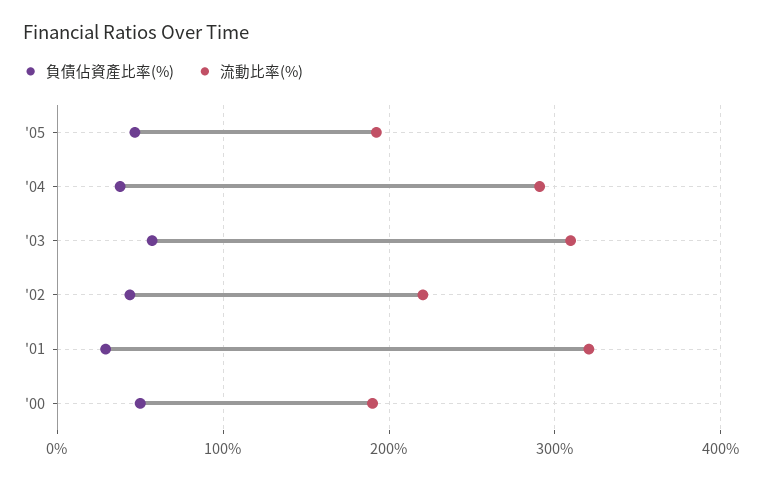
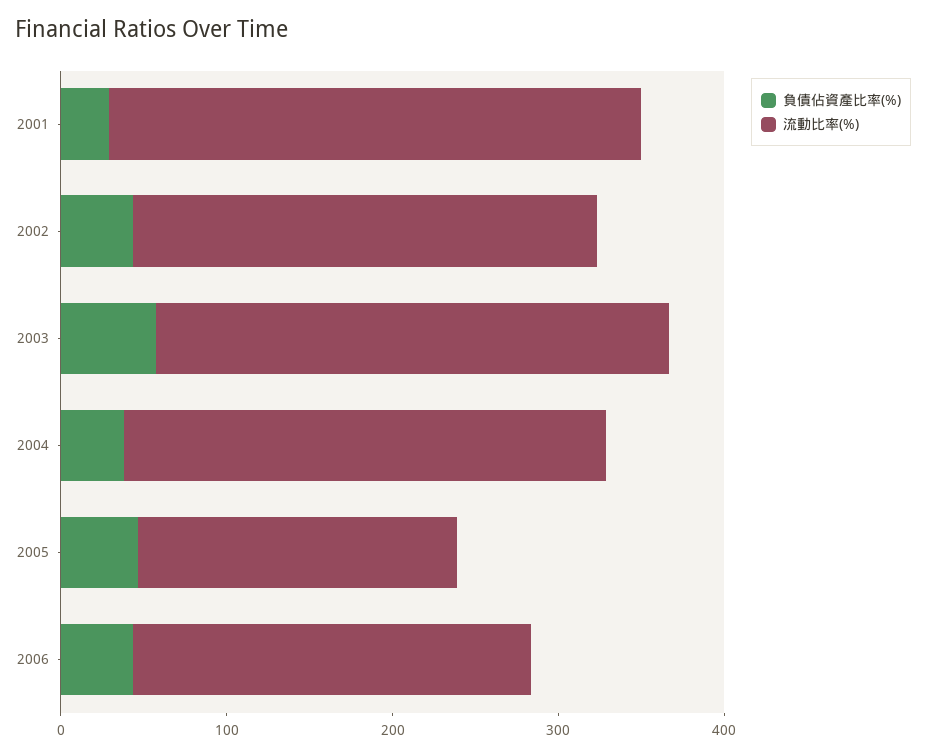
流動比率(%), '02: 220 -> 280
負債佔資產比率(%), '00: 50 -> none
流動比率(%), '00: 190 -> none
負債佔資產比率(%), 2006: none -> 40
流動比率(%), 2006: none -> 240

